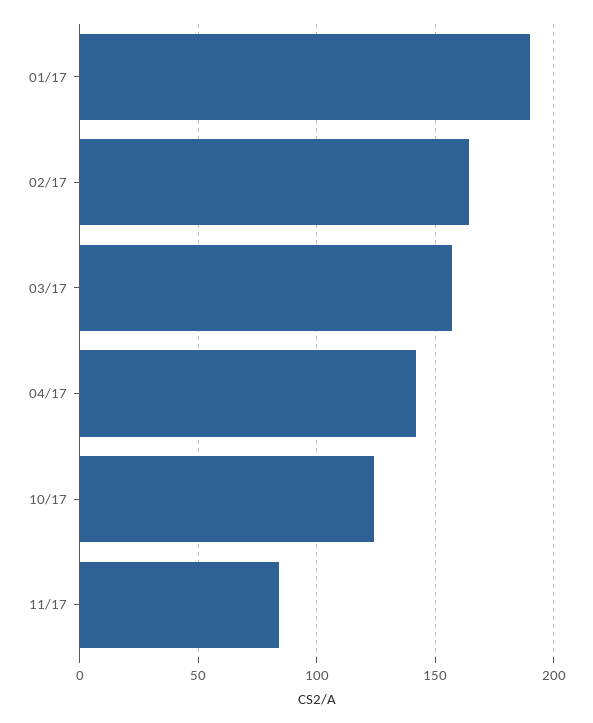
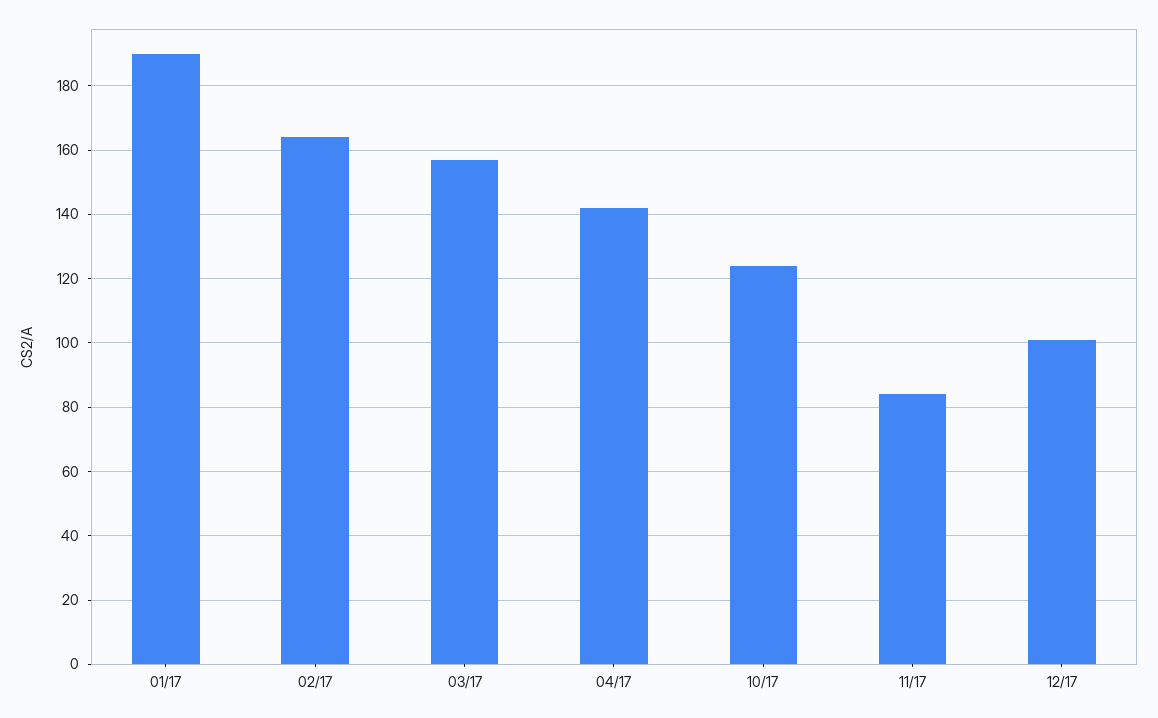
12/17: none -> 100

